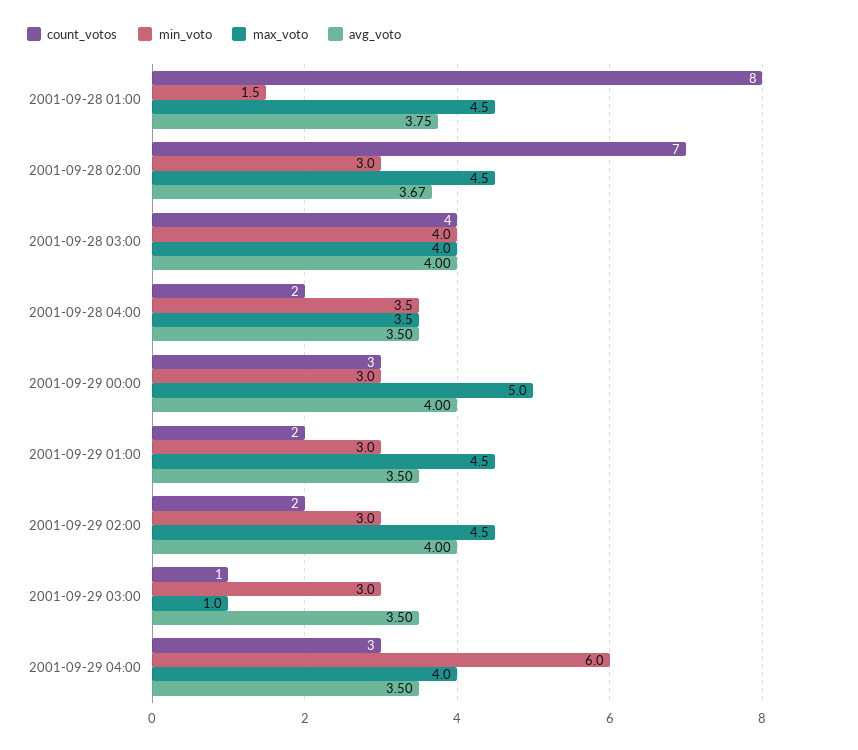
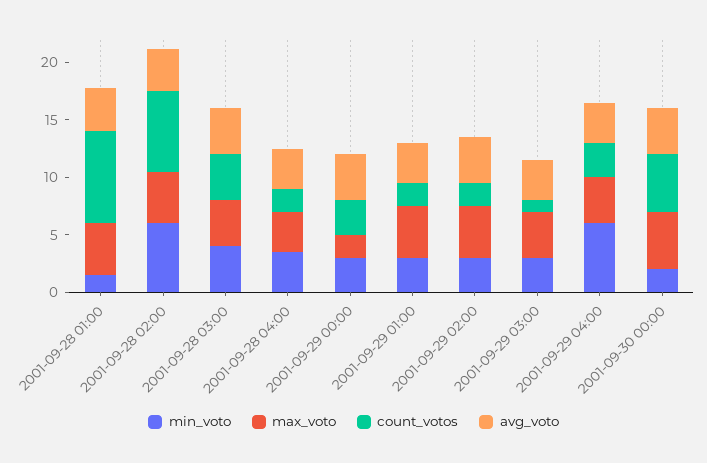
min_voto, 2001-09-28 02:00: 3 -> 6
max_voto, 2001-09-29 00:00: 5 -> 2
max_voto, 2001-09-29 03:00: 1 -> 4
min_voto, 2001-09-30 00:00: none -> 2
max_voto, 2001-09-30 00:00: none -> 5
count_votos, 2001-09-30 00:00: none -> 5
avg_voto, 2001-09-30 00:00: none -> 4

